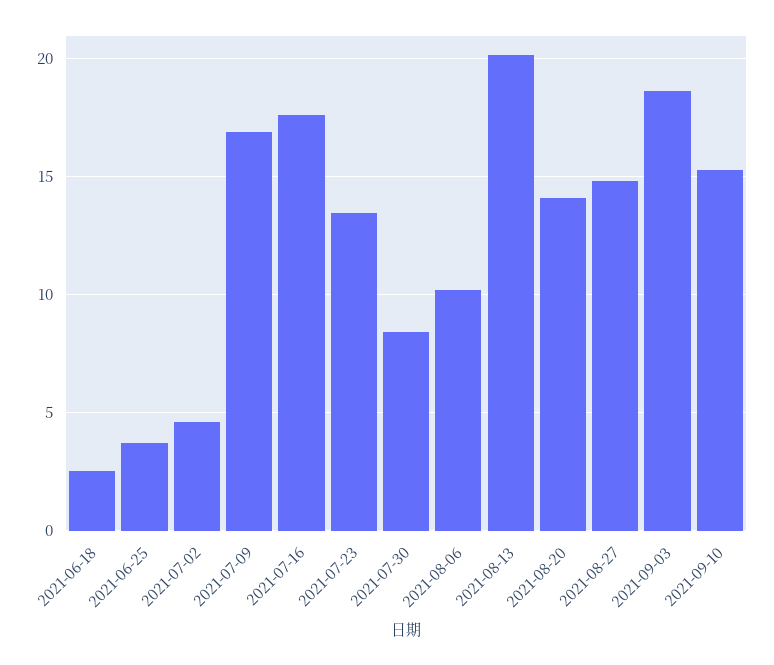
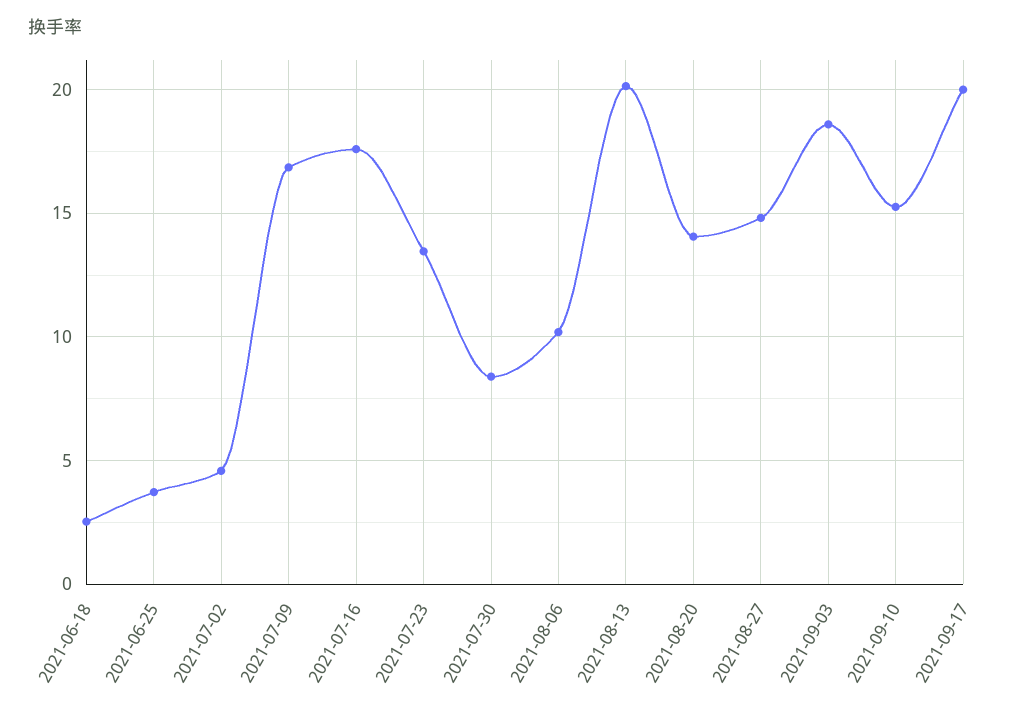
2021-09-17: none -> 20

